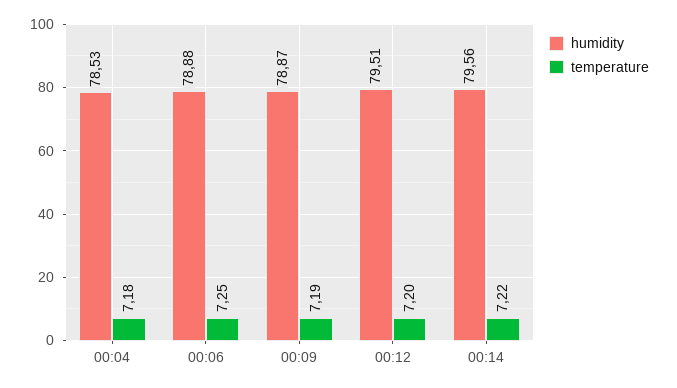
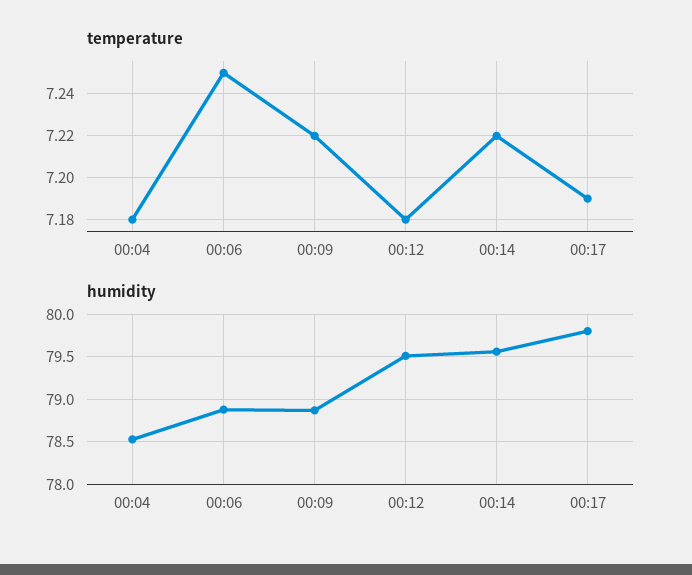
temperature, 00:09: 7.19 -> 7.22
temperature, 00:12: 7.2 -> 7.18
temperature, 00:17: none -> 7.19
humidity, 00:17: none -> 79.8

